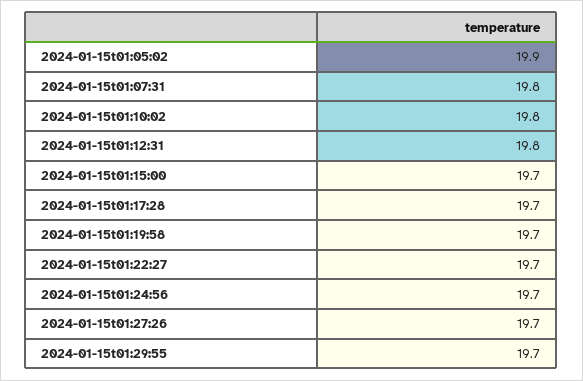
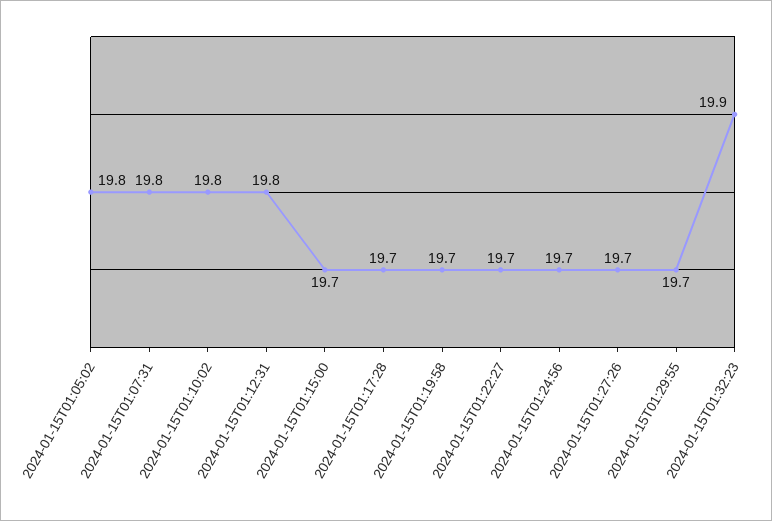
2024-01-15t01:05:02: 19.9 -> 19.8
2024-01-15T01:32:23: none -> 19.9

